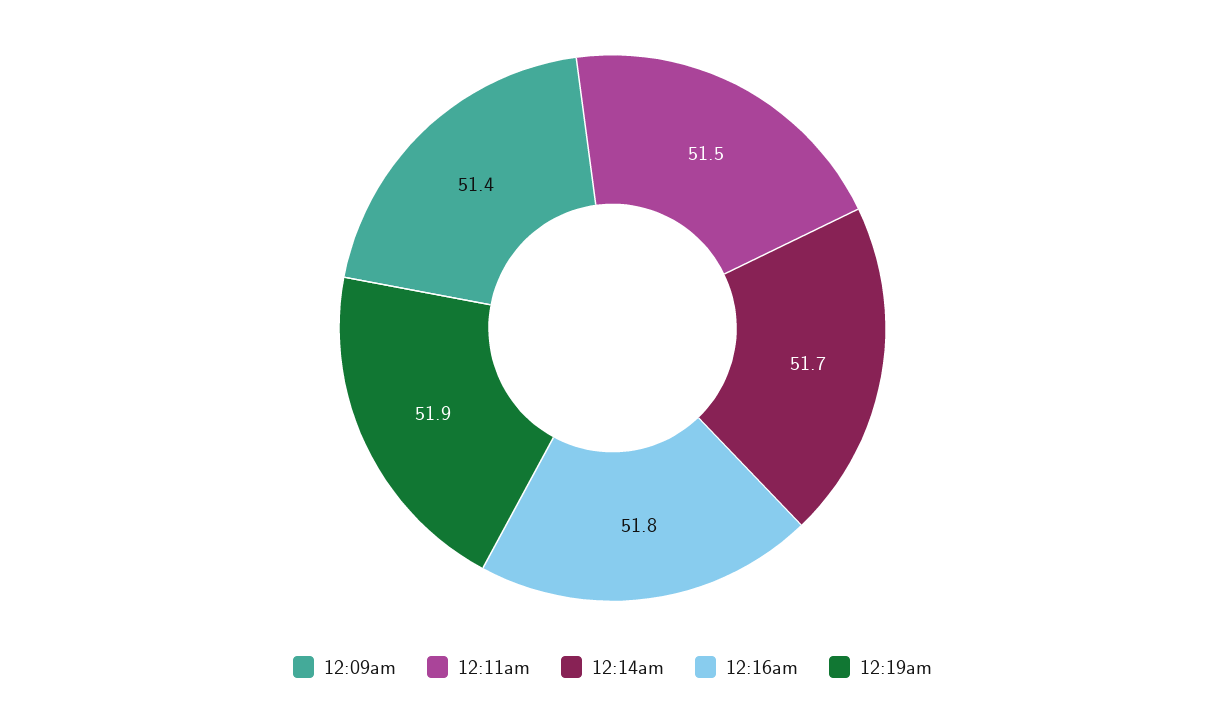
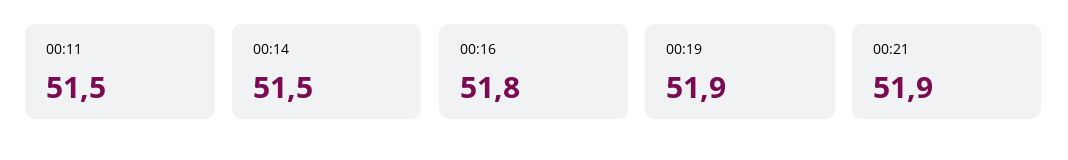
12:09am: 51.4 -> none
12:14am: 51.7 -> 51.5
00:21: none -> 51.9

